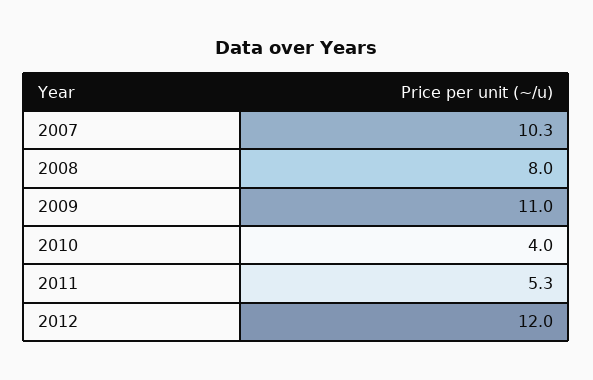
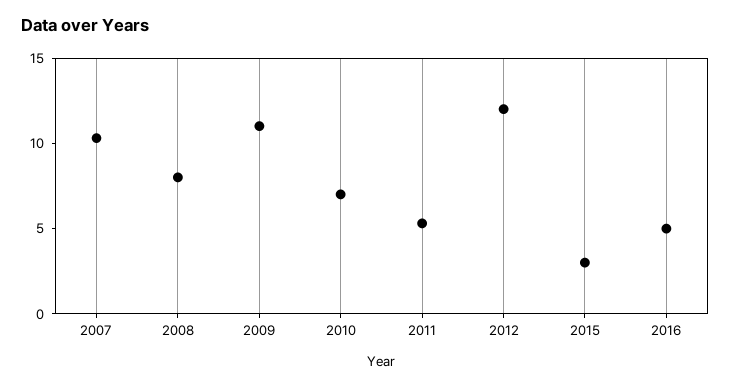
2010: 4 -> 7
2015: none -> 3
2016: none -> 5

